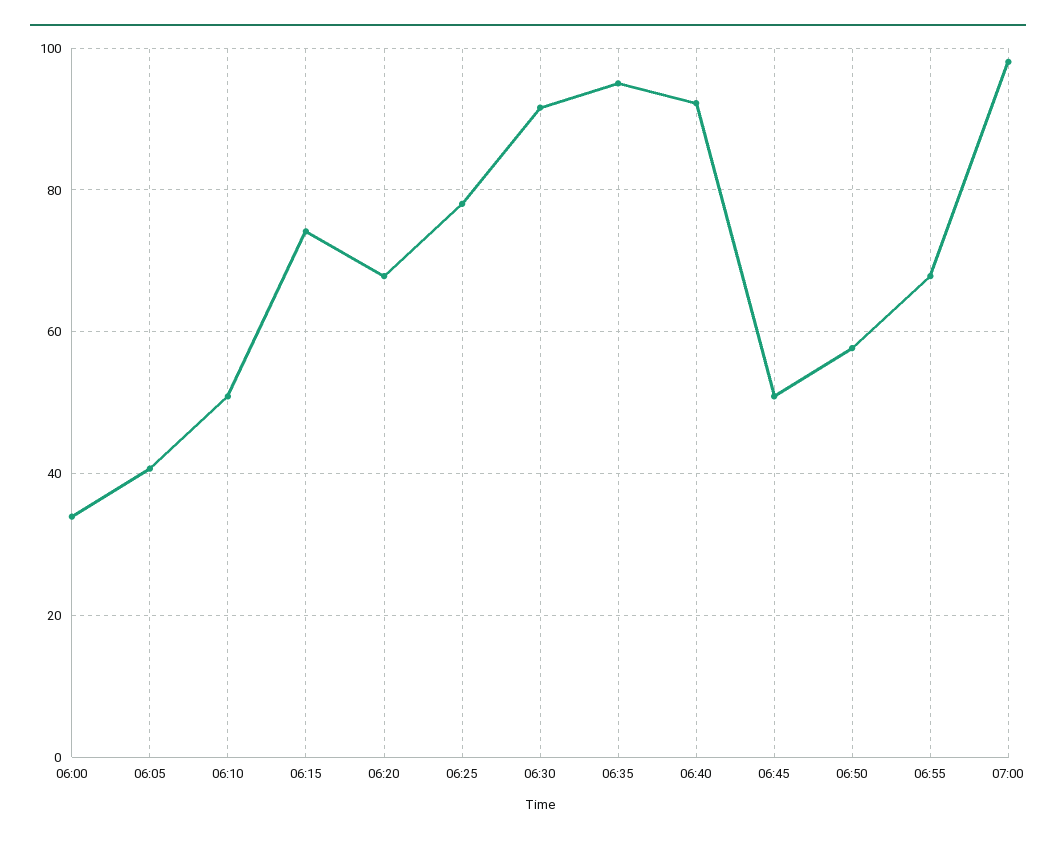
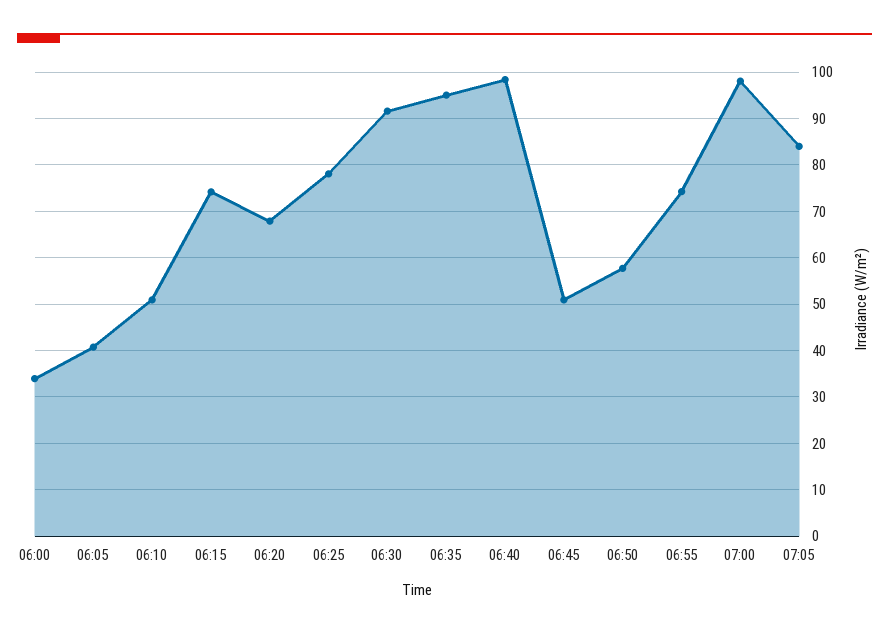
06:40: 92 -> 98
06:55: 68 -> 74
07:05: none -> 84

